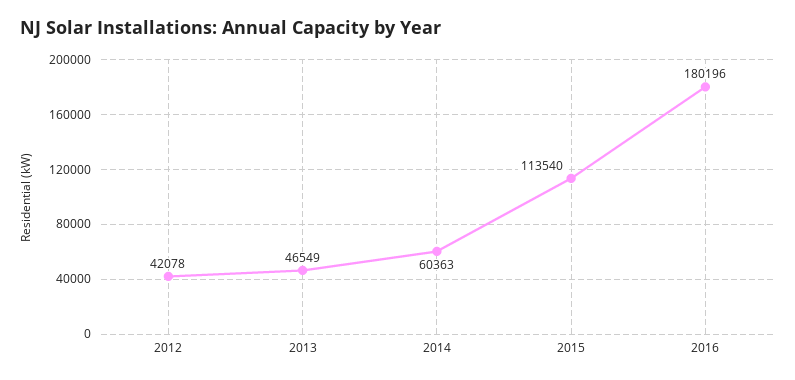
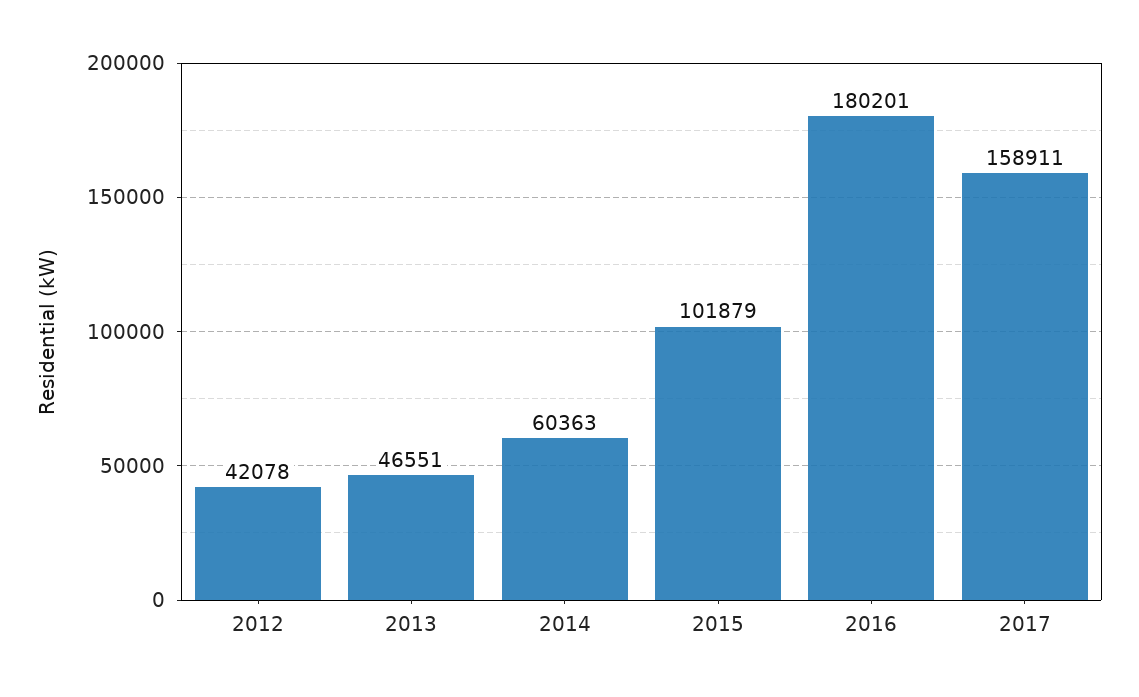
2013: 46549 -> 46551
2015: 113540 -> 101879
2016: 180196 -> 180201
2017: none -> 158911

